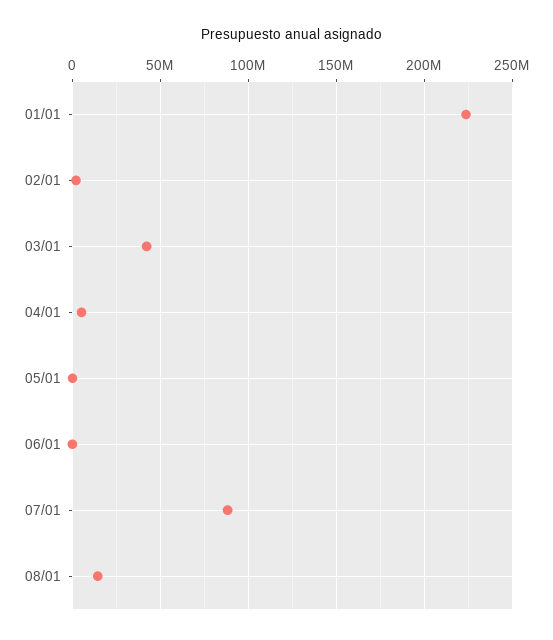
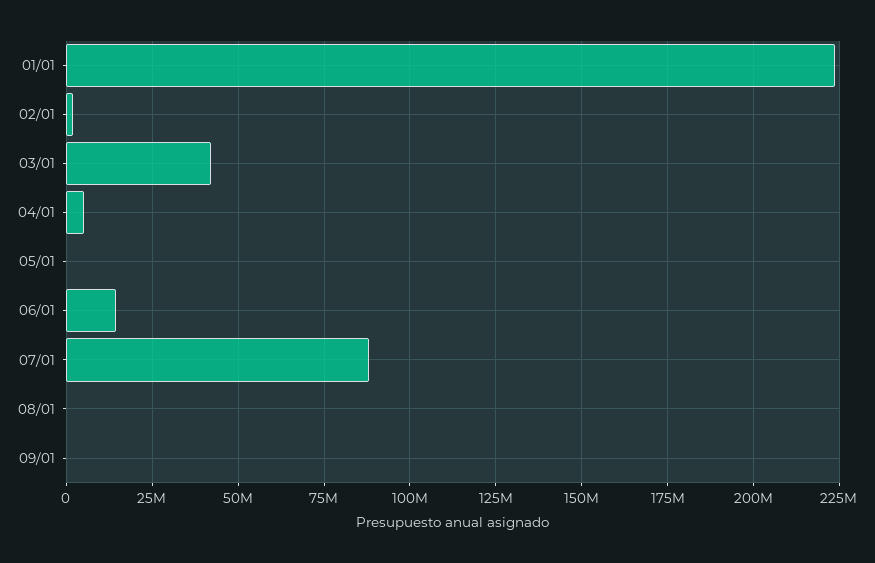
06/01: 0 -> 15000000
08/01: 15000000 -> 0
09/01: none -> 0

